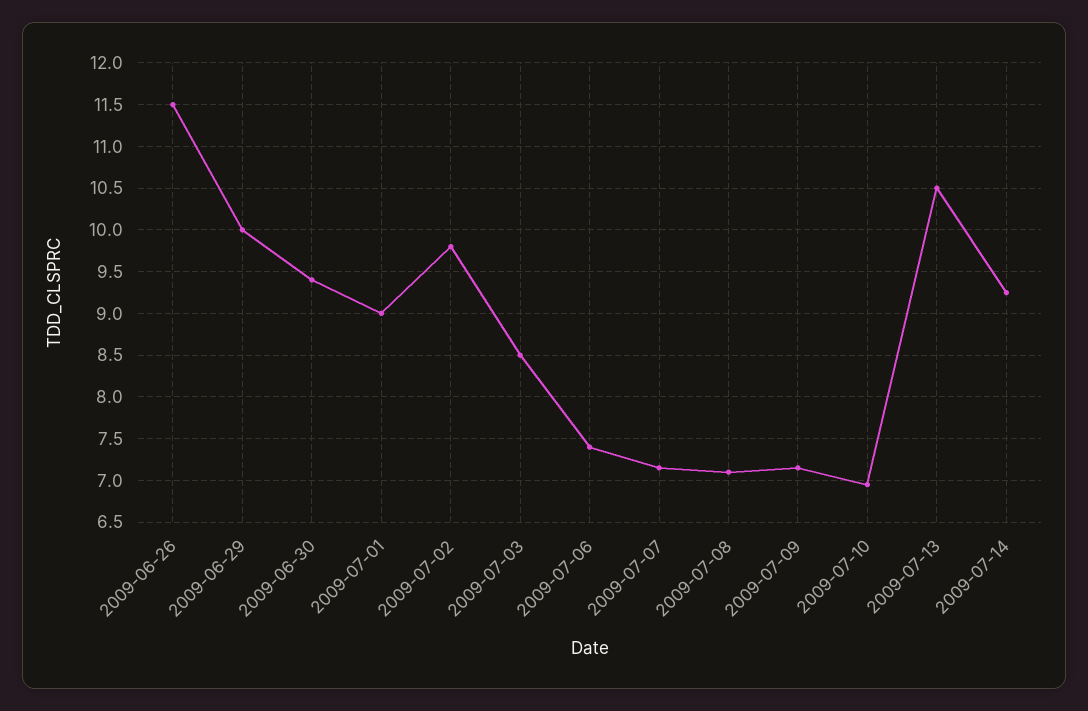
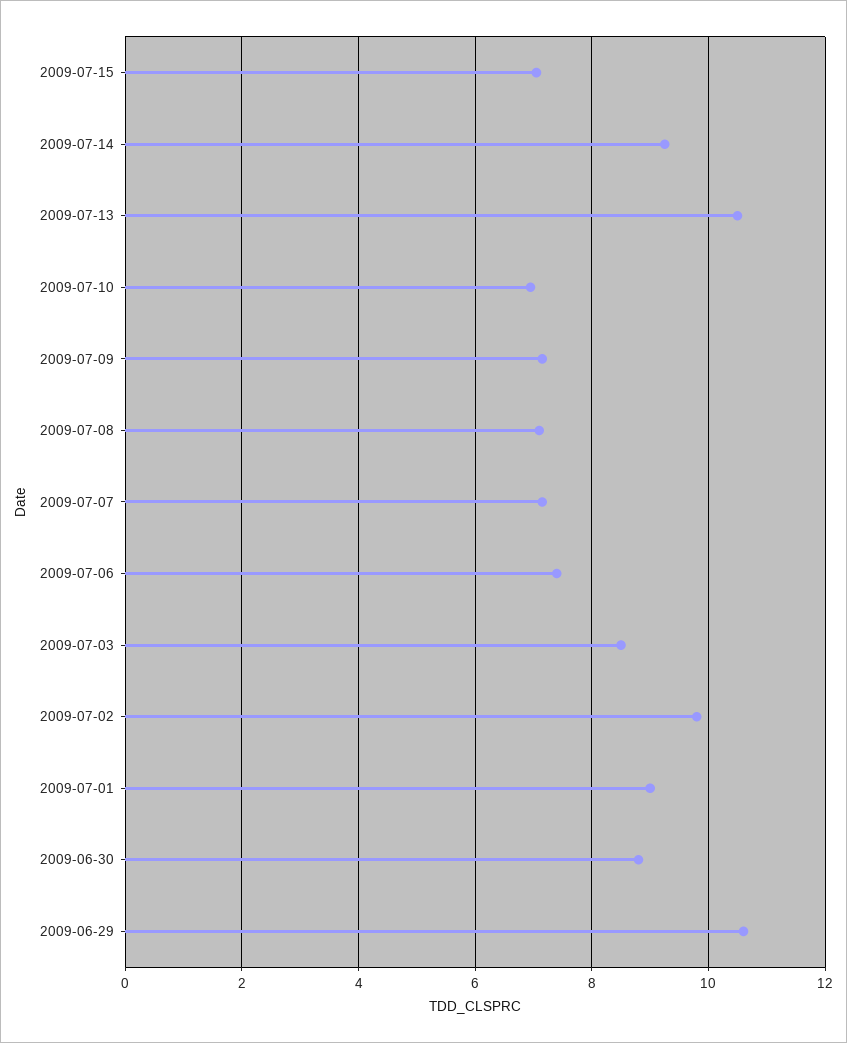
2009-06-26: 11.5 -> none
2009-06-29: 10 -> 10.6
2009-06-30: 9.4 -> 8.8
2009-07-15: none -> 7

